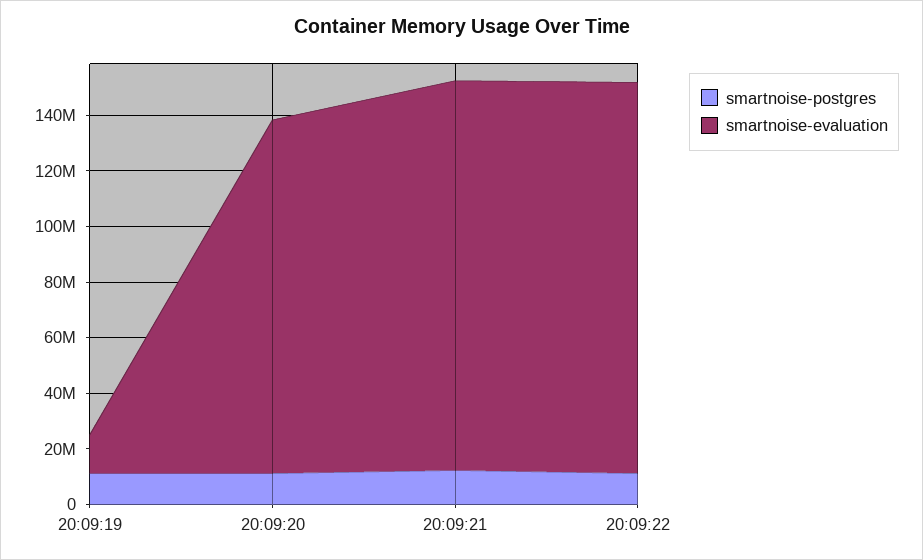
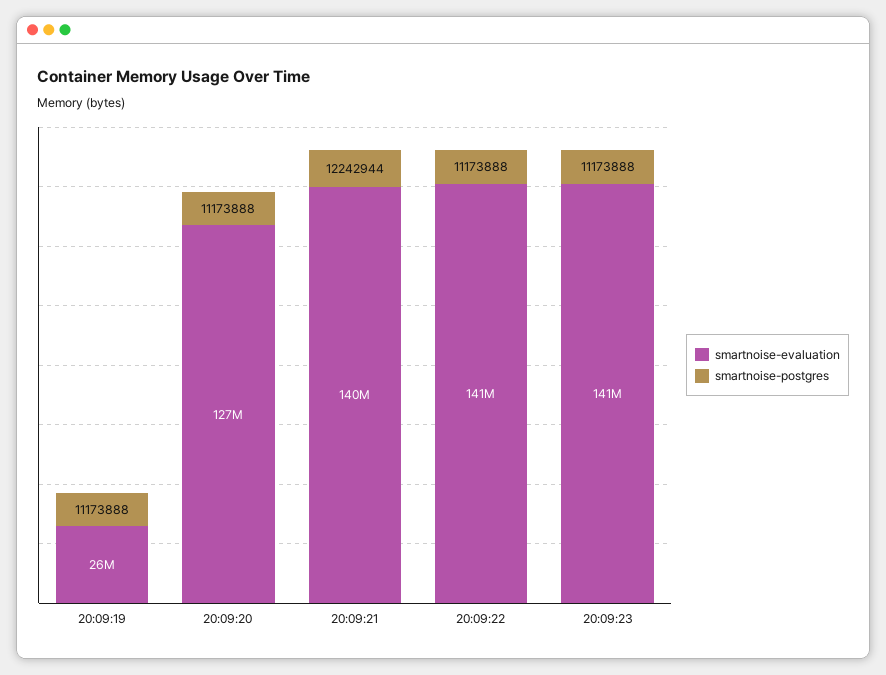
smartnoise-evaluation, 20:09:19: 15000000 -> 26000000
smartnoise-evaluation, 20:09:23: none -> 141000000
smartnoise-postgres, 20:09:23: none -> 11173888

